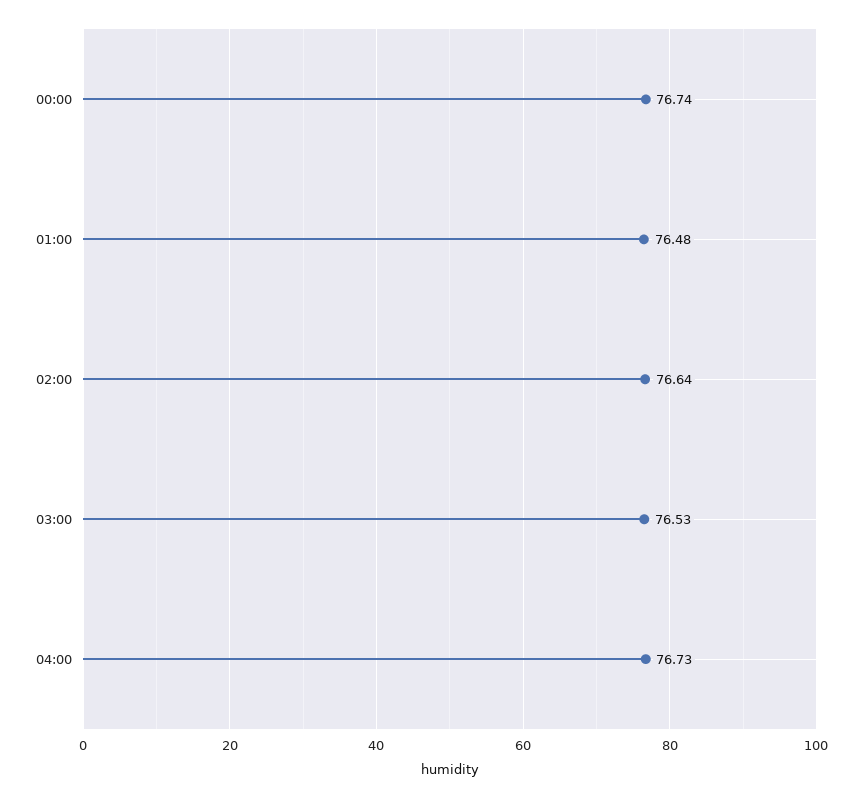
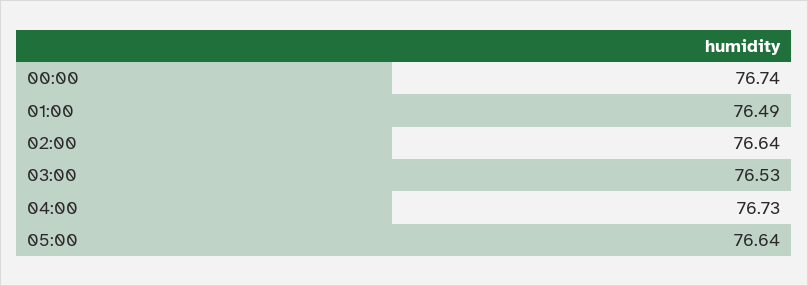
01:00: 76.48 -> 76.49
05:00: none -> 76.64

